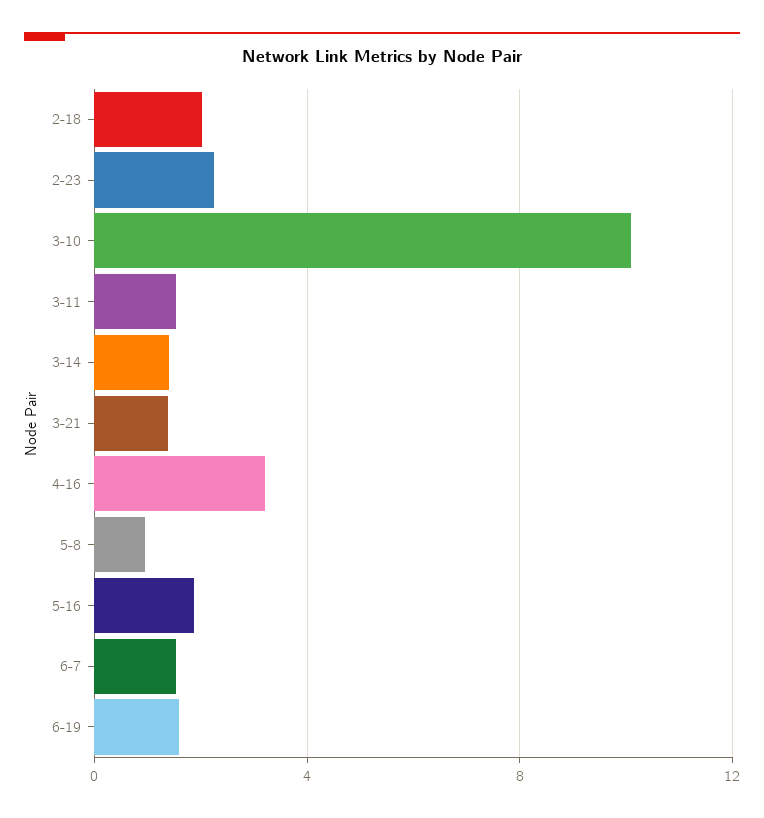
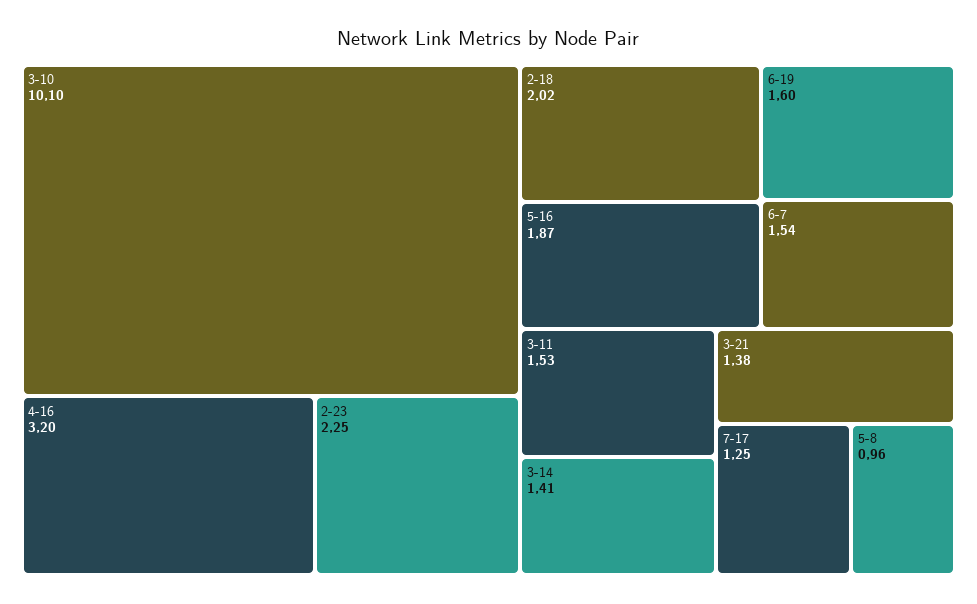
7-17: none -> 1.25

